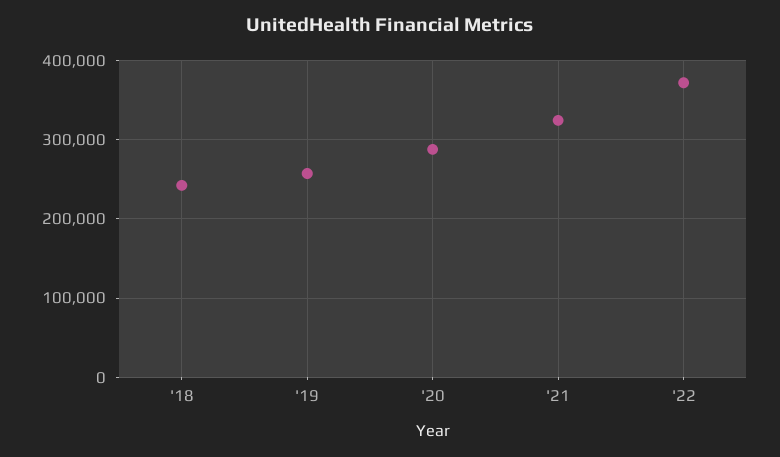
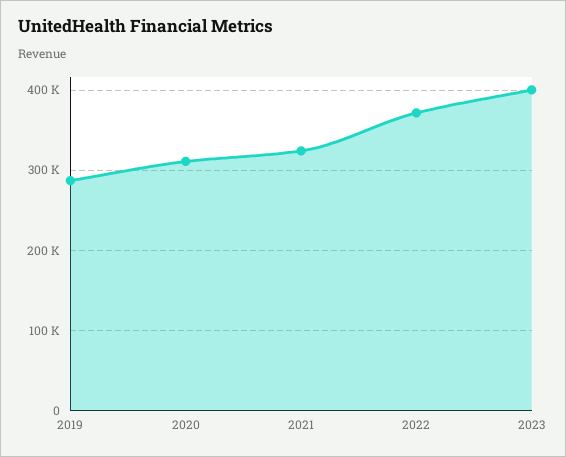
'18: 240000 -> none
'19: 260000 -> 290000
'20: 290000 -> 310000
2023: none -> 400000

